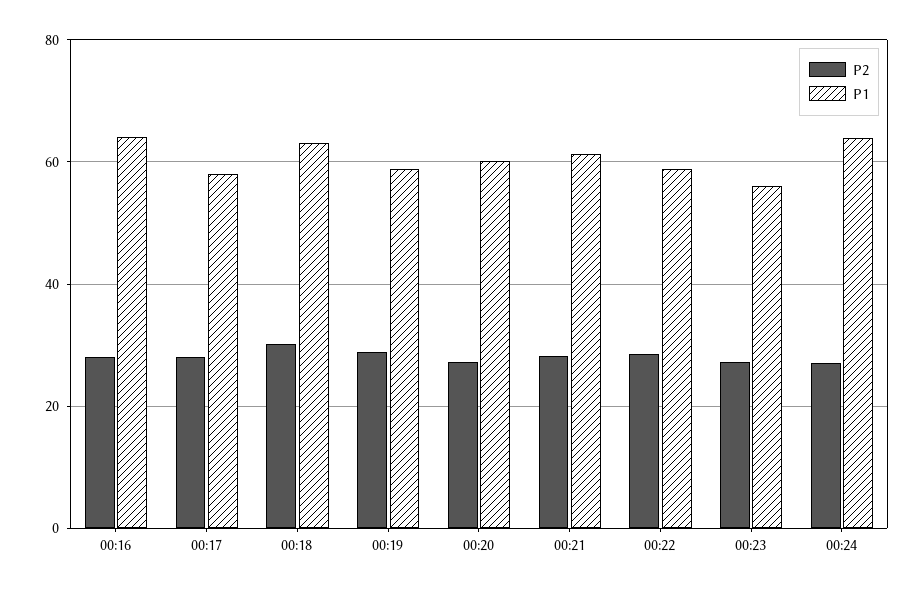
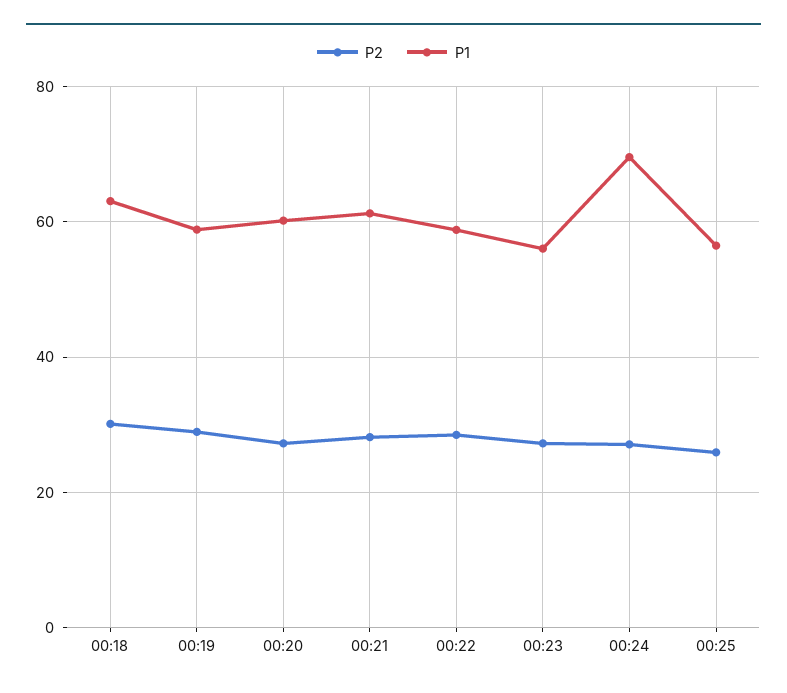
P2, 00:16: 28 -> none
P1, 00:16: 64 -> none
P2, 00:17: 28 -> none
P1, 00:17: 58 -> none
P1, 00:24: 64 -> 70
P2, 00:25: none -> 26
P1, 00:25: none -> 56

